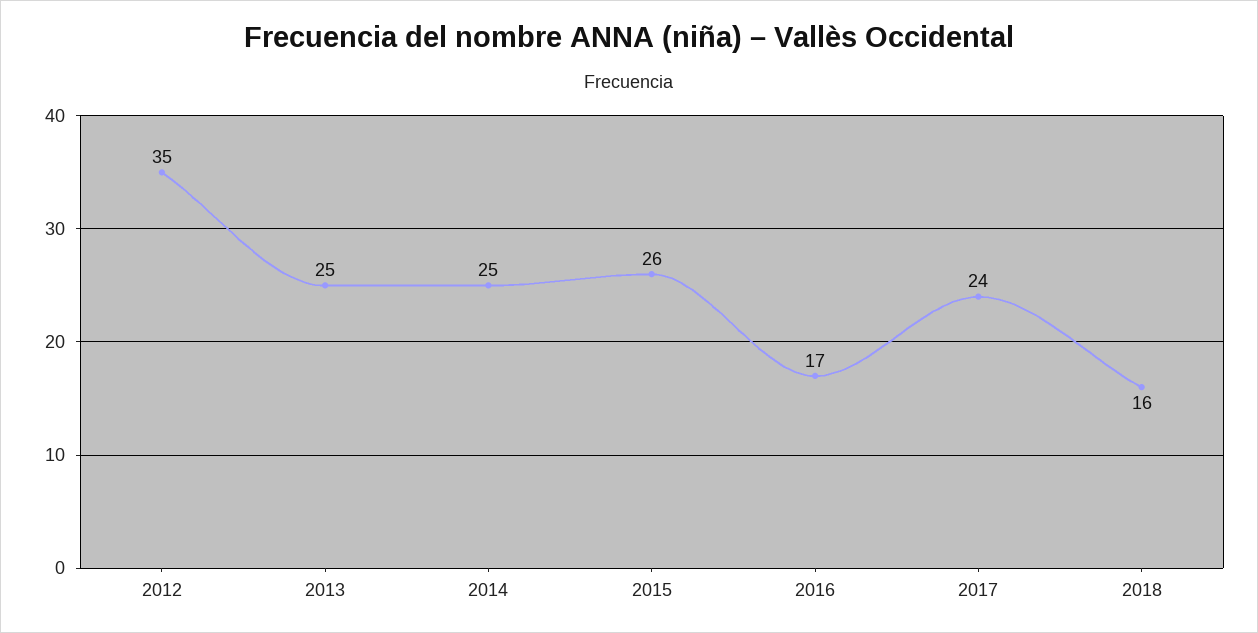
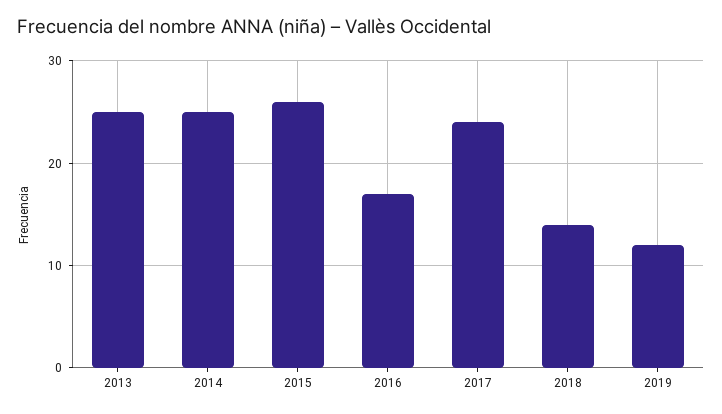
2012: 35 -> none
2018: 16 -> 14
2019: none -> 12

